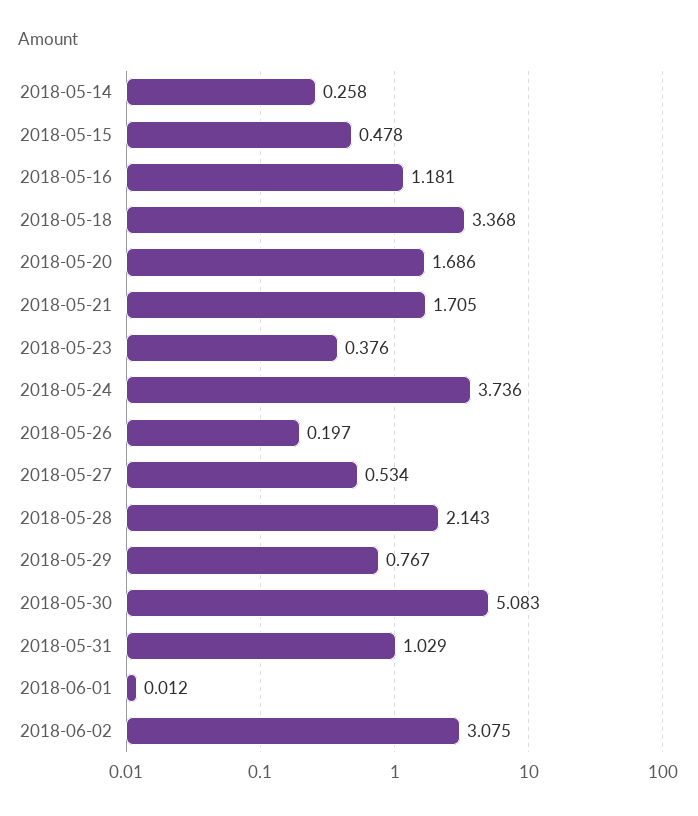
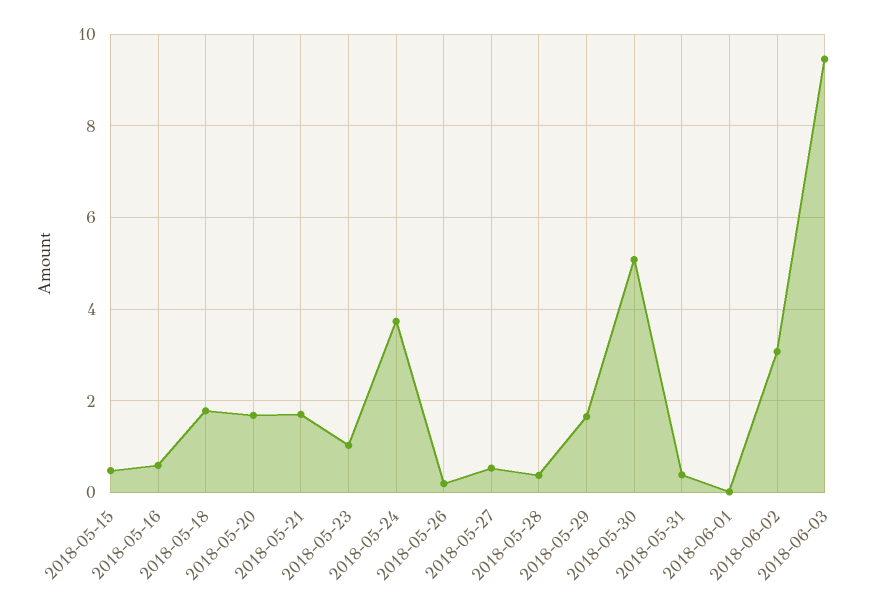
2018-05-14: 0.258 -> none
2018-05-16: 1.181 -> 0.6
2018-05-18: 3.368 -> 1.8
2018-05-23: 0.376 -> 1
2018-05-28: 2.143 -> 0.4
2018-05-29: 0.767 -> 1.6
2018-05-31: 1.029 -> 0.4
2018-06-03: none -> 9.4

